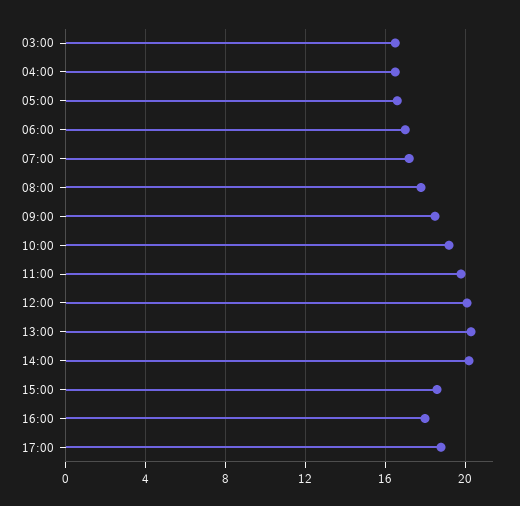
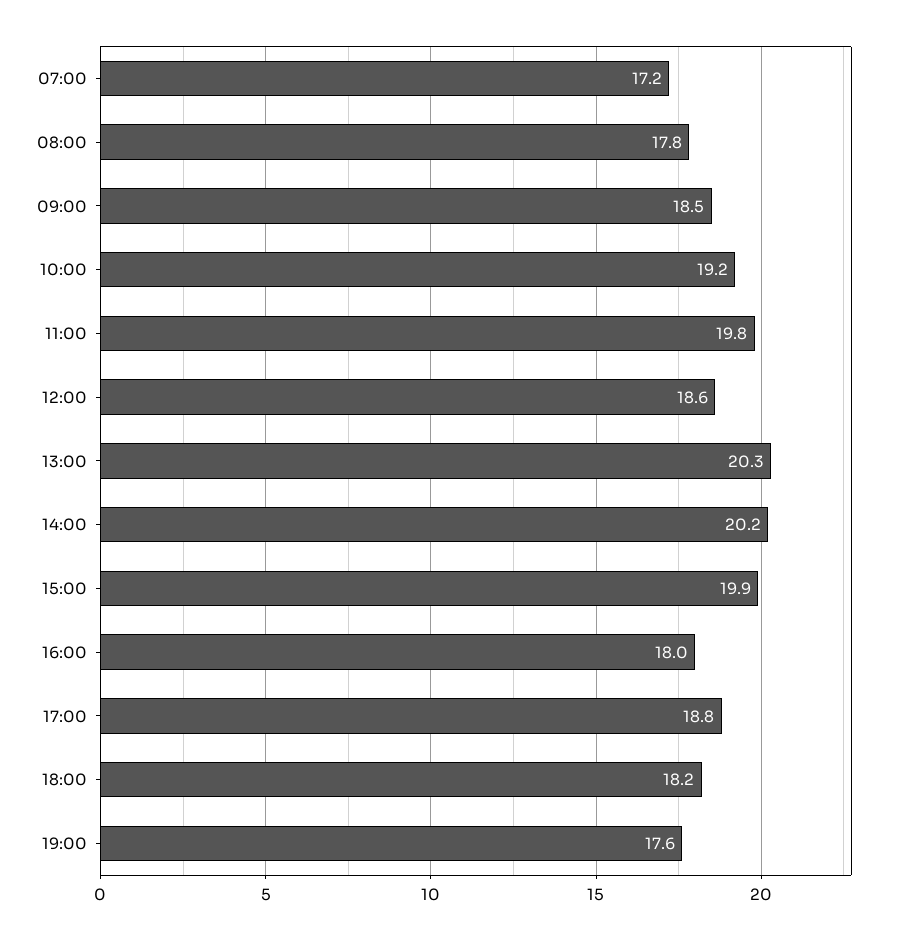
03:00: 16.5 -> none
04:00: 16.5 -> none
05:00: 16.5 -> none
06:00: 17 -> none
12:00: 20 -> 18.6
15:00: 18.5 -> 19.9
18:00: none -> 18.2
19:00: none -> 17.6

